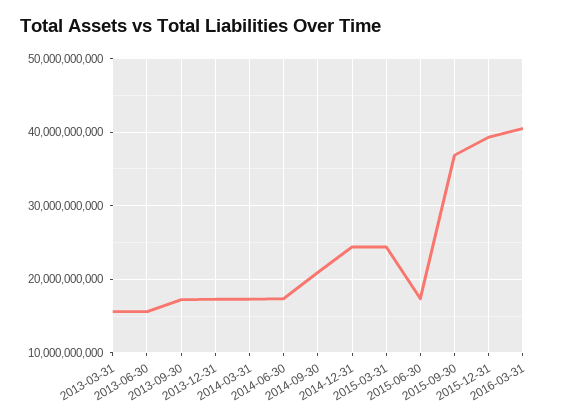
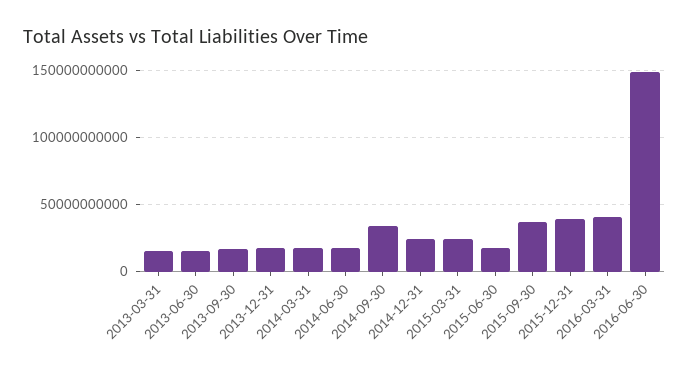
2014-09-30: 21000000000 -> 35000000000
2016-06-30: none -> 150000000000

